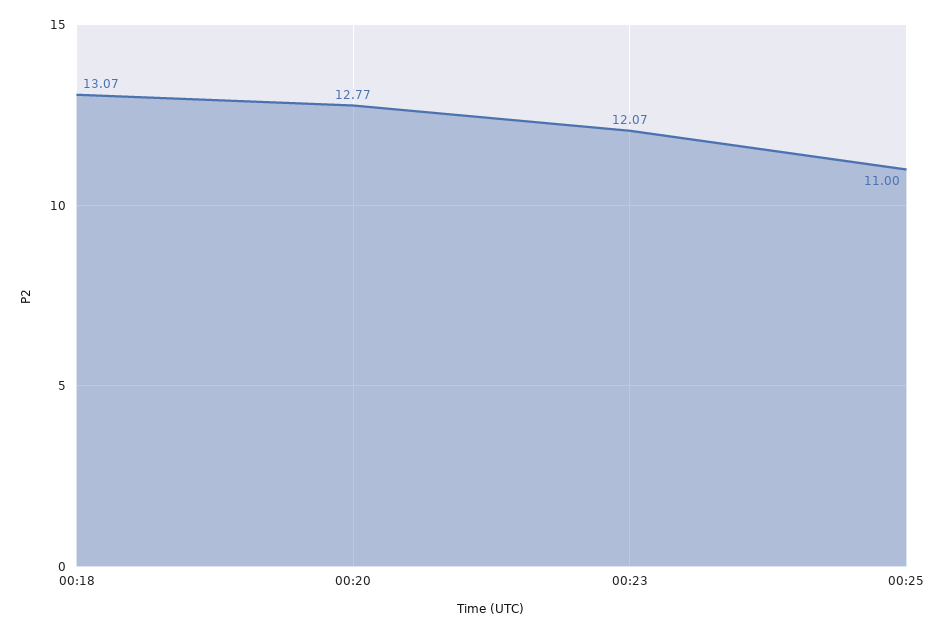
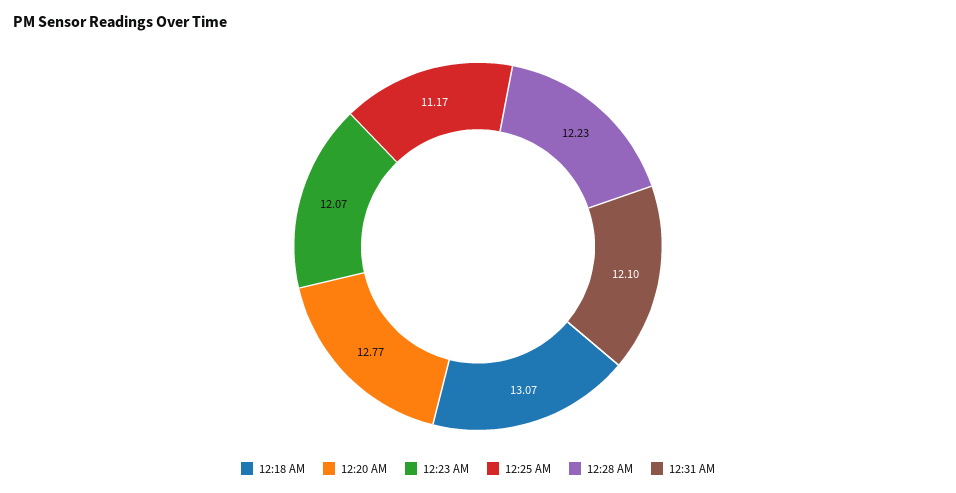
00:25: 11 -> 11.17
12:28 AM: none -> 12.23
12:31 AM: none -> 12.1

